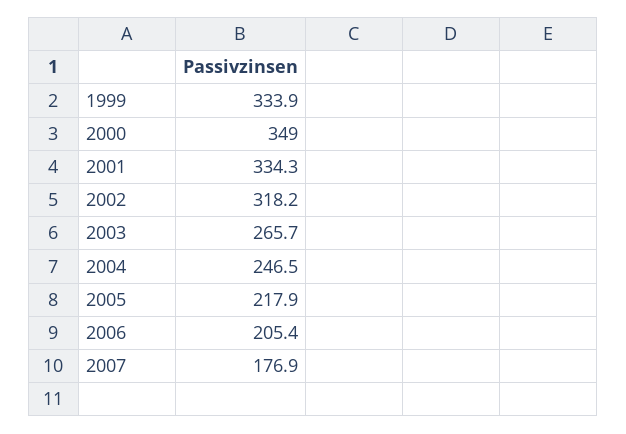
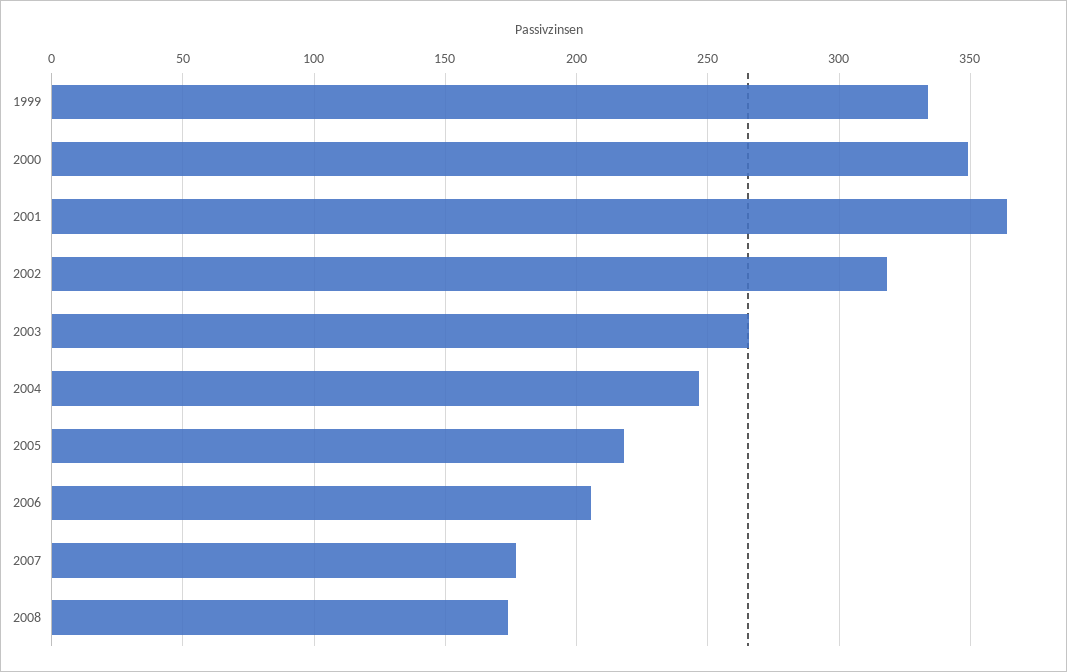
2001: 334.3 -> 365
2008: none -> 175

